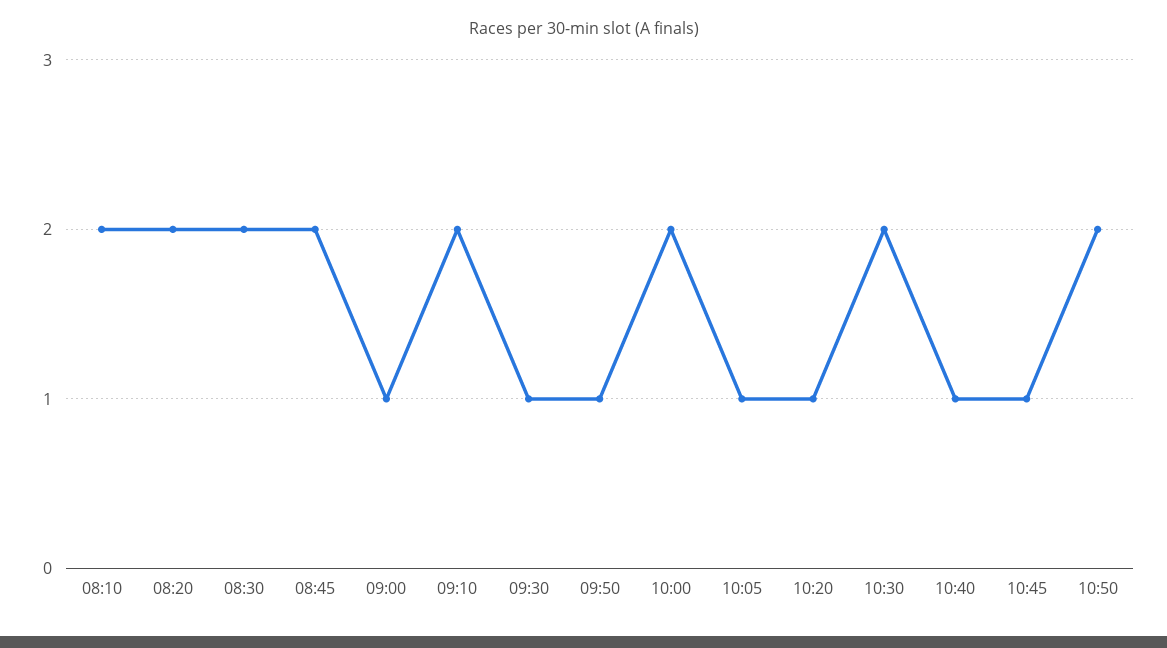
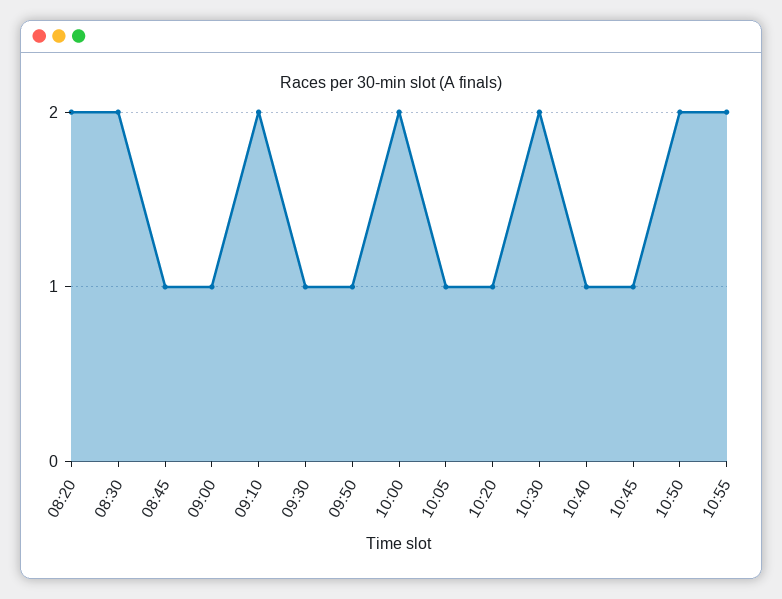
08:10: 2 -> none
08:45: 2 -> 1
10:55: none -> 2

